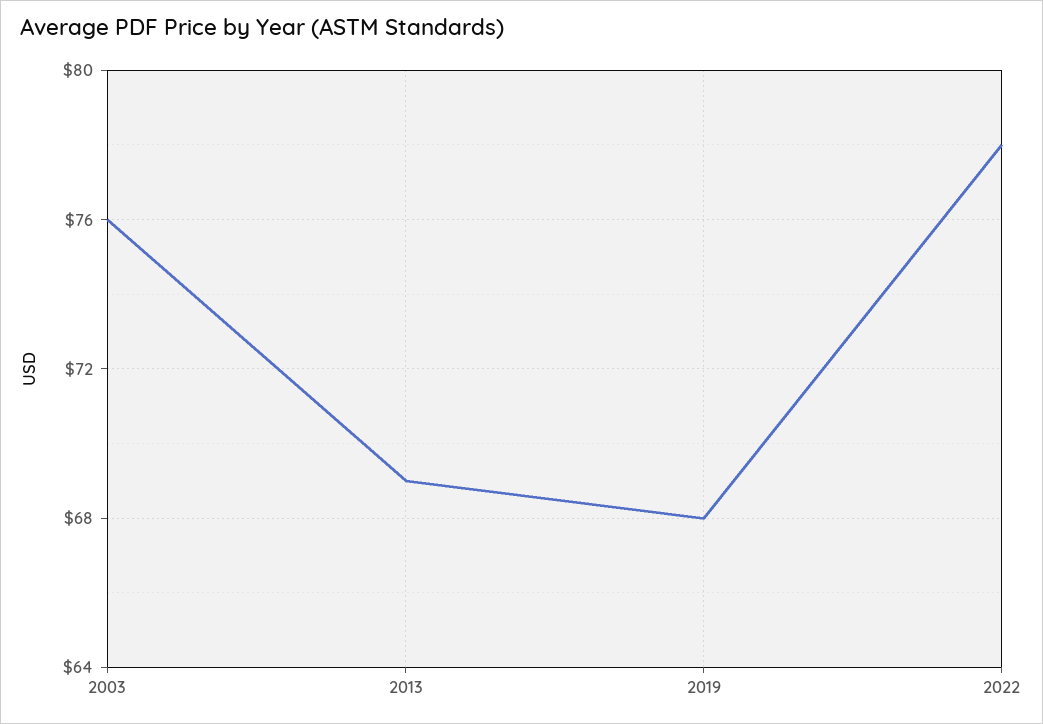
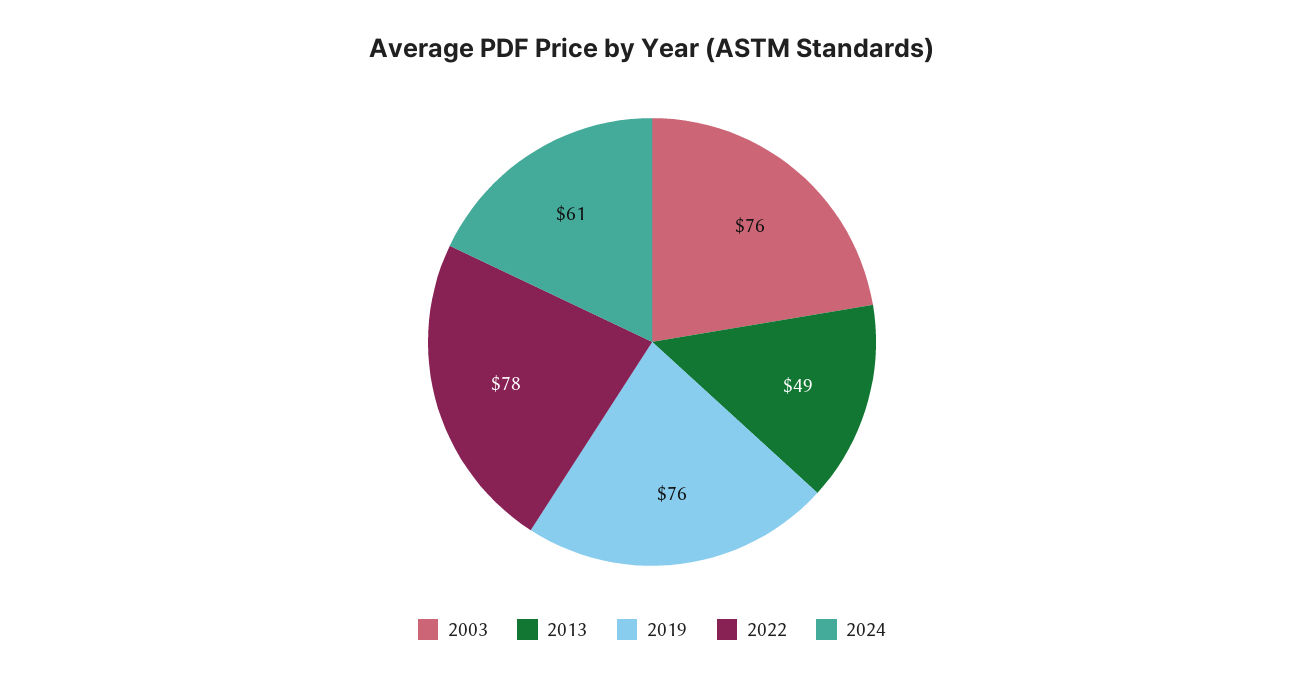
2013: 69 -> 49
2019: 68 -> 76
2024: none -> 61

